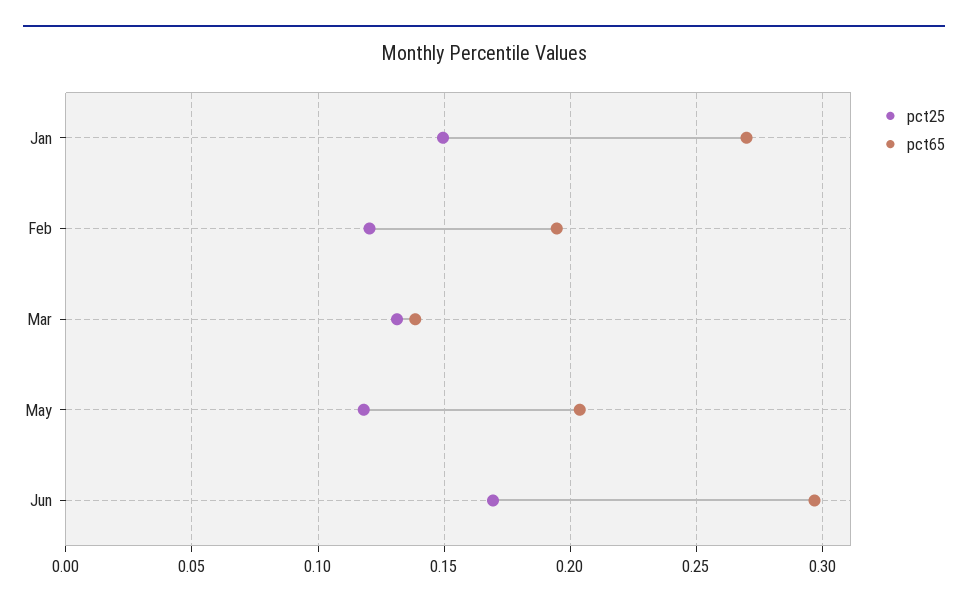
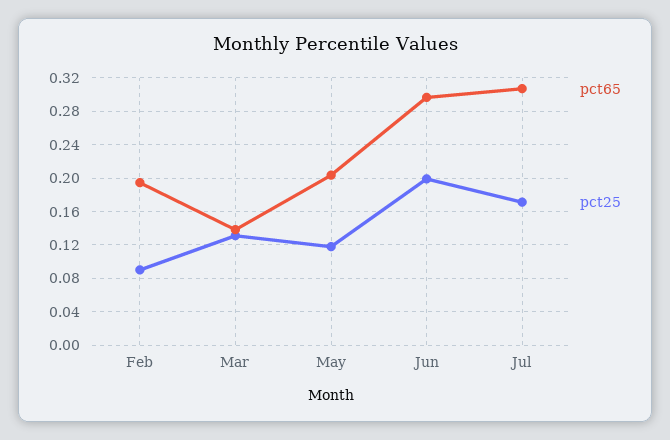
pct25, Jan: 0.15 -> none
pct65, Jan: 0.27 -> none
pct25, Feb: 0.12 -> 0.09
pct25, Jun: 0.17 -> 0.2
pct65, Jul: none -> 0.31
pct25, Jul: none -> 0.17

